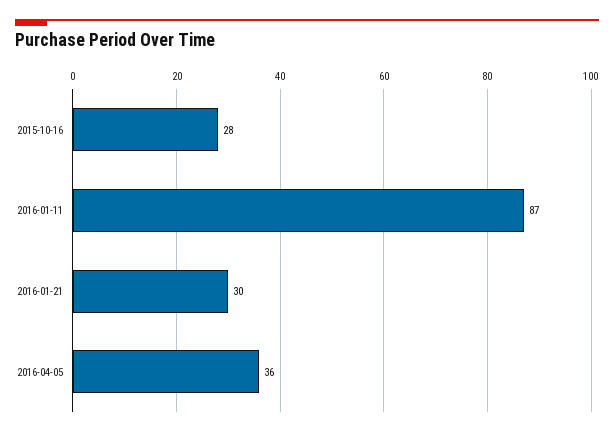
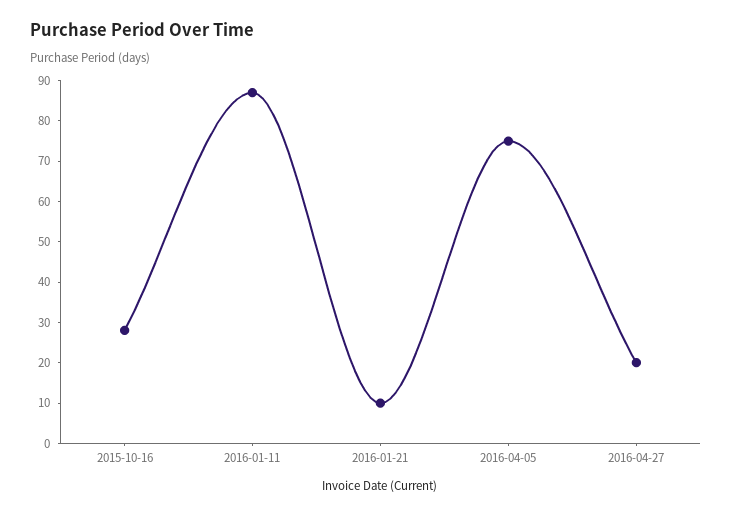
2016-01-21: 30 -> 10
2016-04-05: 36 -> 75
2016-04-27: none -> 20

